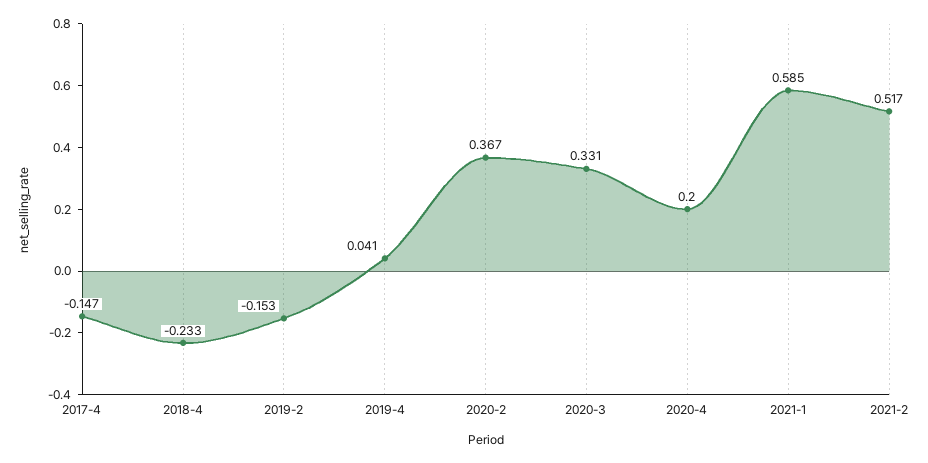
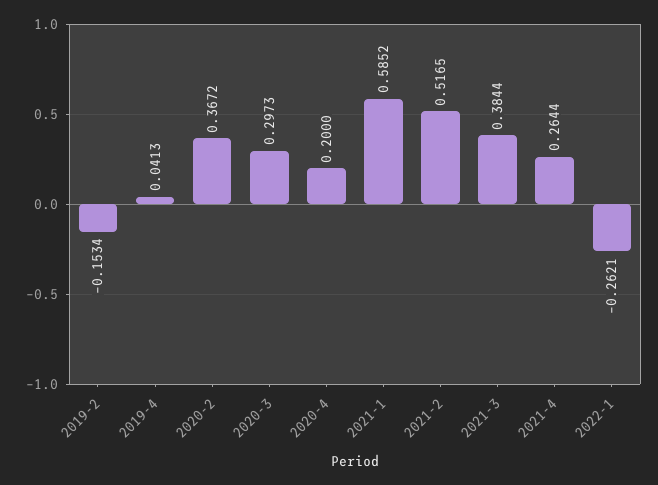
2017-4: -0.147 -> none
2018-4: -0.233 -> none
2020-3: 0.331 -> 0.2973
2021-3: none -> 0.3844
2021-4: none -> 0.2644
2022-1: none -> -0.2621

